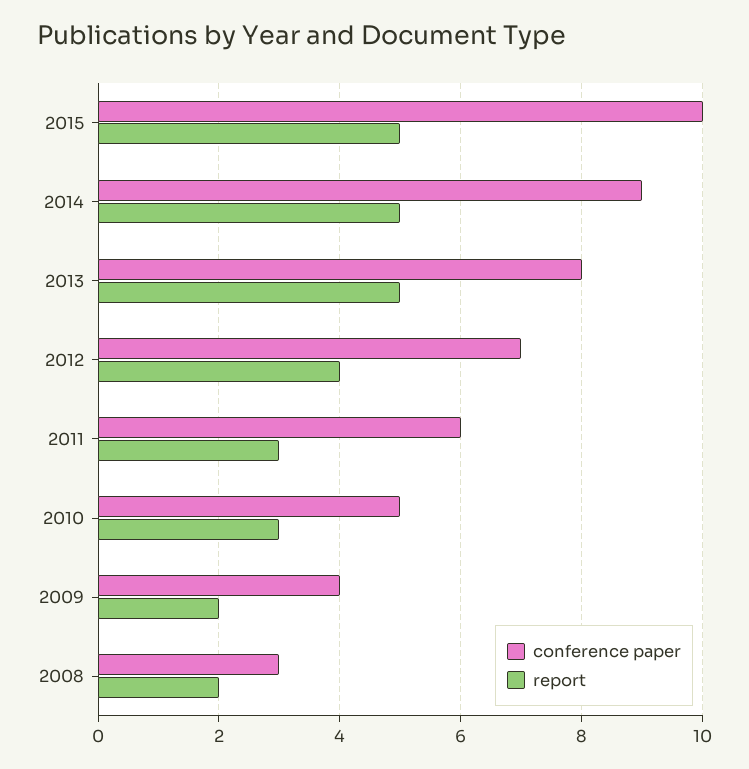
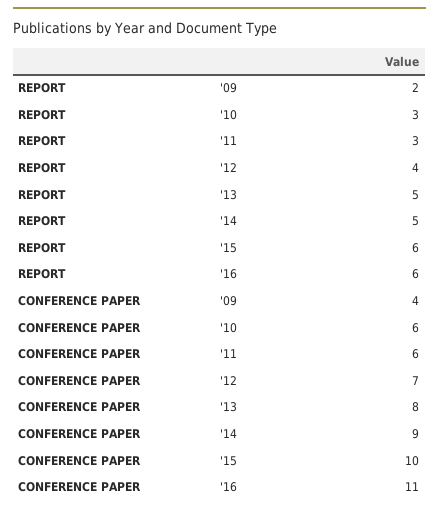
report, 2015: 5 -> 6
conference paper, 2010: 5 -> 6
conference paper, 2008: 3 -> none
report, 2008: 2 -> none
report, '16: none -> 6
conference paper, '16: none -> 11

